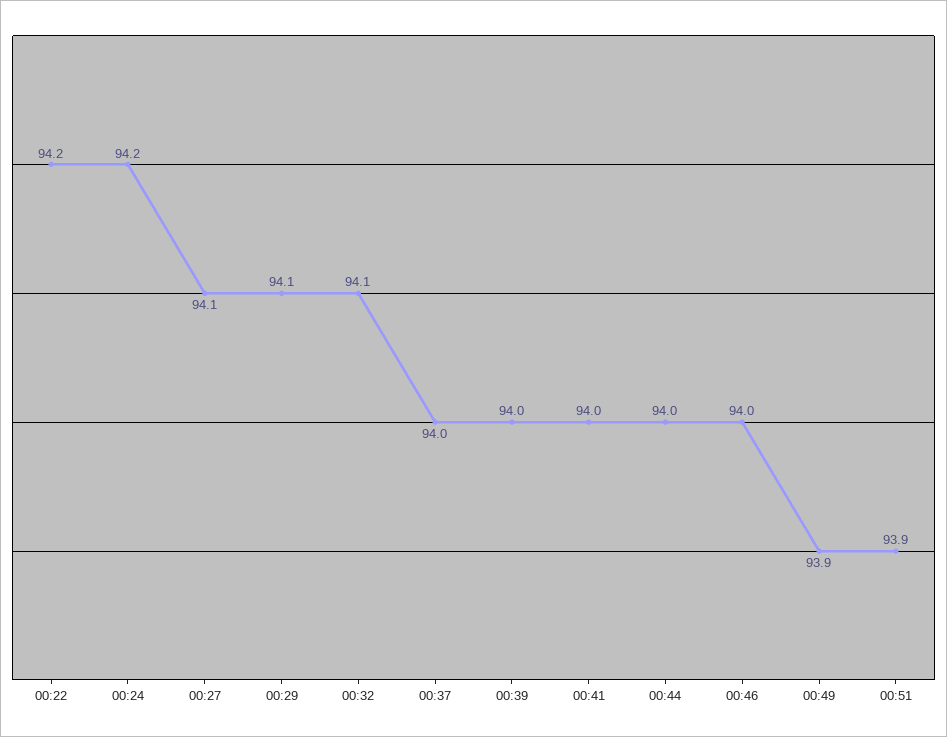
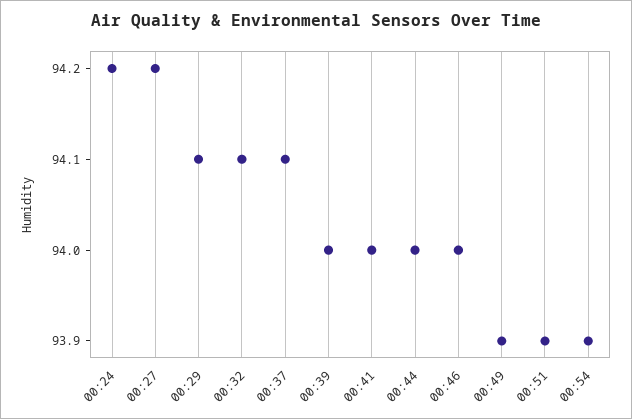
00:22: 94.2 -> none
00:27: 94.1 -> 94.2
00:37: 94 -> 94.1
00:54: none -> 93.9

